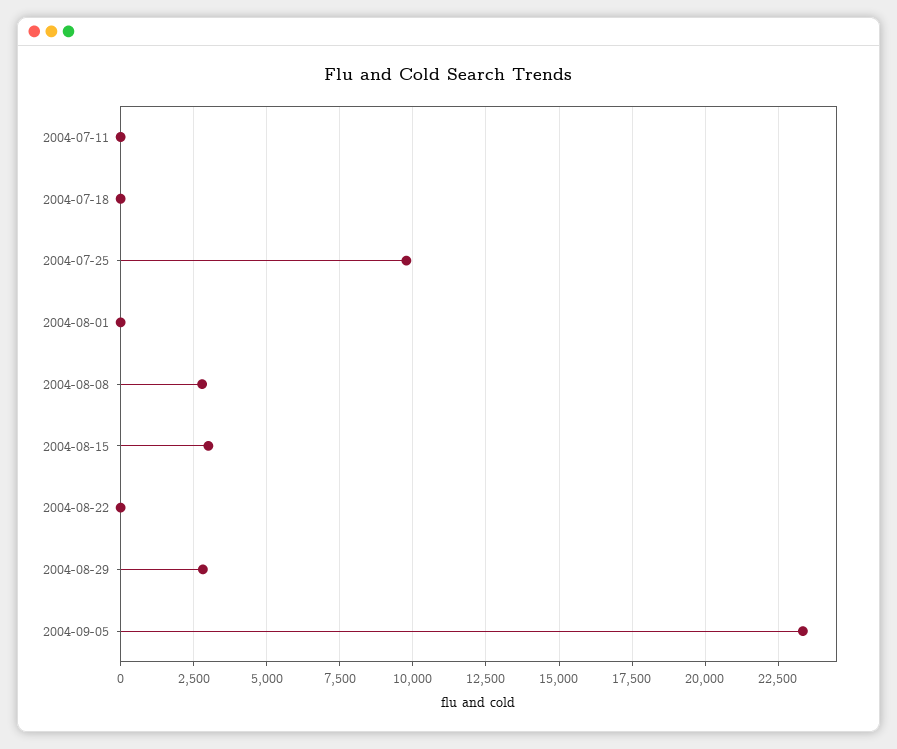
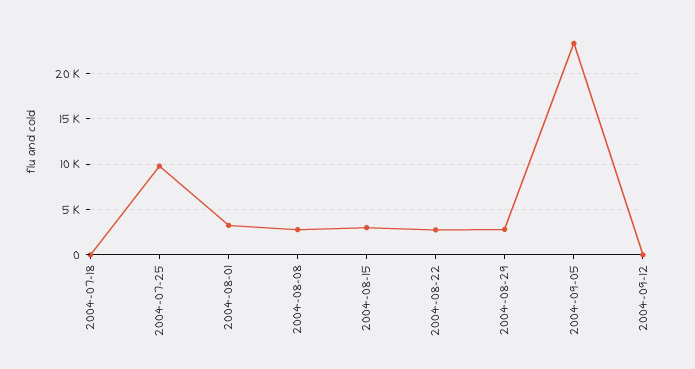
2004-07-11: 0 -> none
2004-08-01: 0 -> 3000
2004-08-22: 0 -> 3000
2004-09-12: none -> 0

